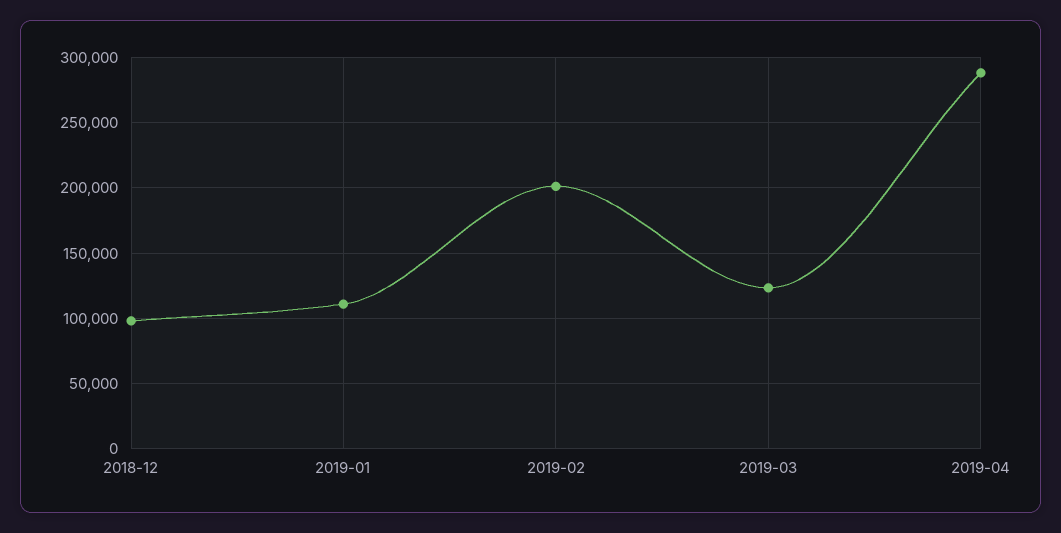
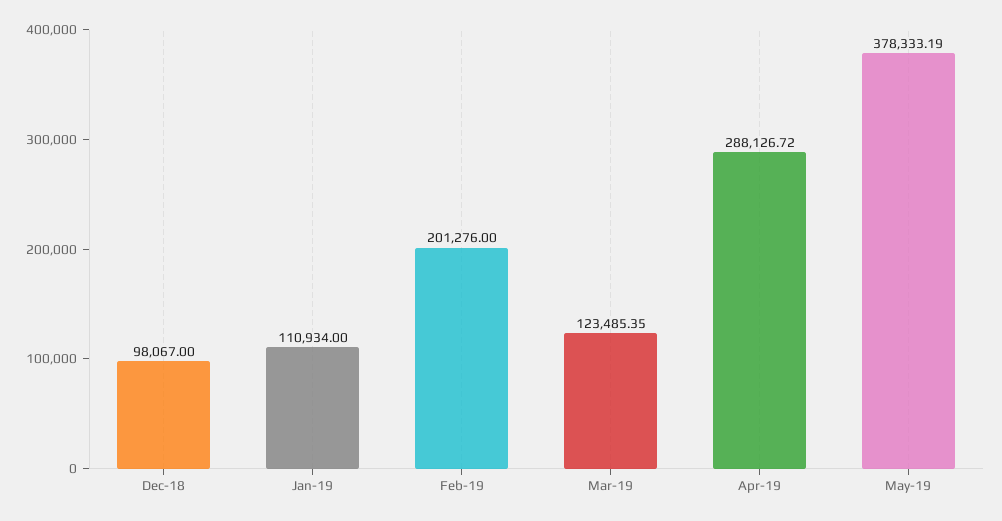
May-19: none -> 378333.19

